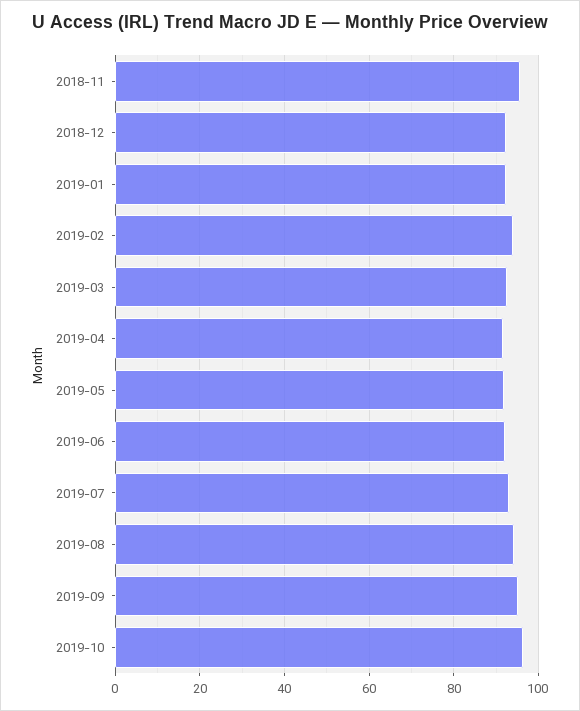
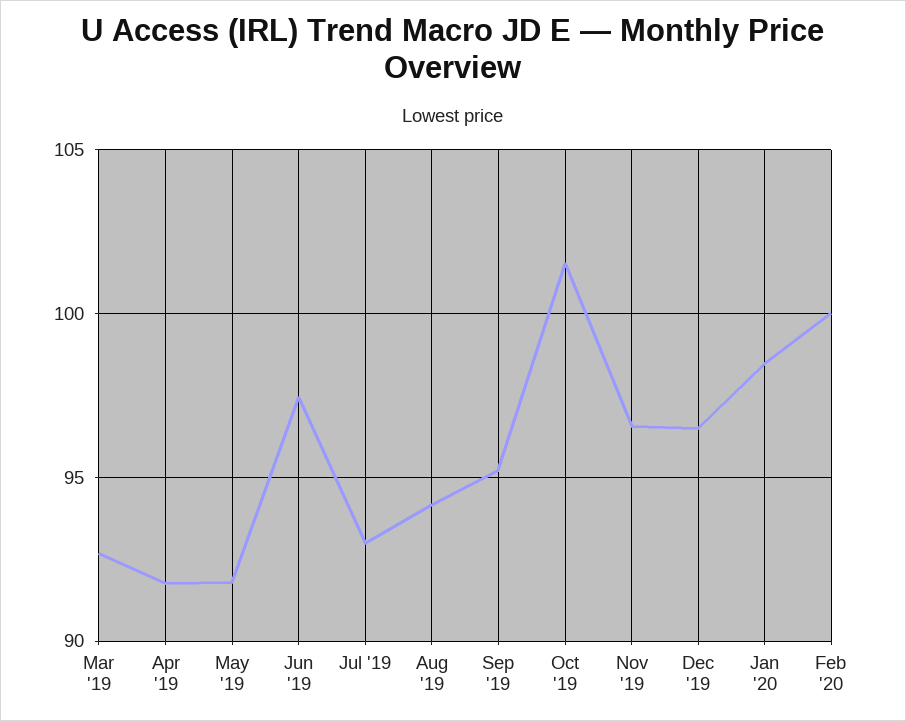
2018-11: 96 -> none
2018-12: 92 -> none
2019-01: 92 -> none
2019-02: 94 -> none
2019-06: 92 -> 97.5
2019-10: 96 -> 101.5
Nov '19: none -> 96.5
Dec '19: none -> 96.5
Jan '20: none -> 98.5
Feb '20: none -> 100

